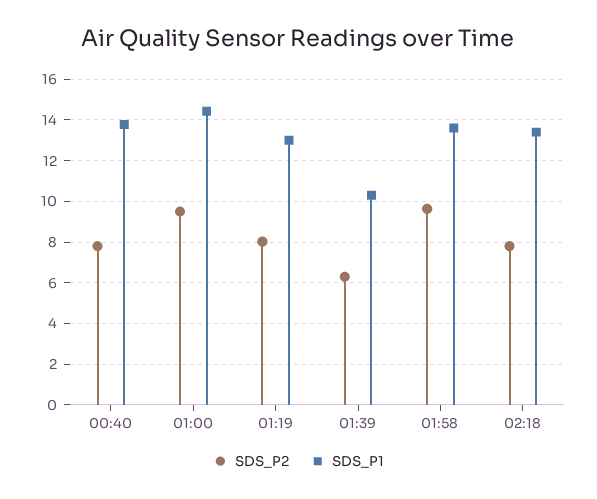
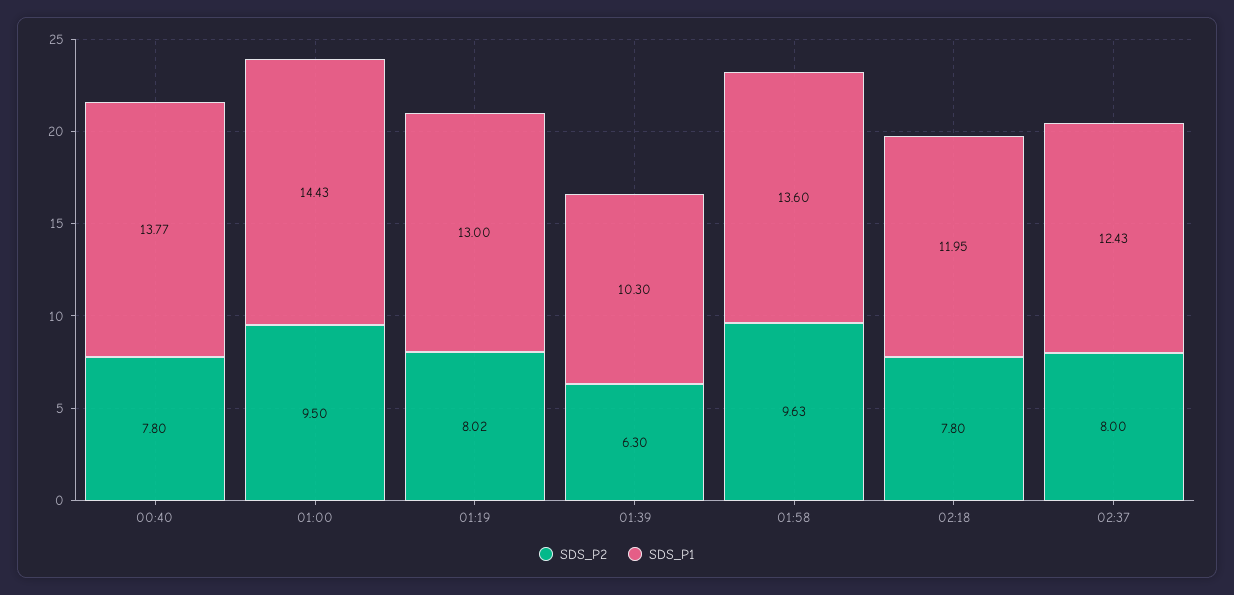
SDS_P1, 02:18: 13.5 -> 11.95
SDS_P2, 02:37: none -> 8
SDS_P1, 02:37: none -> 12.43

